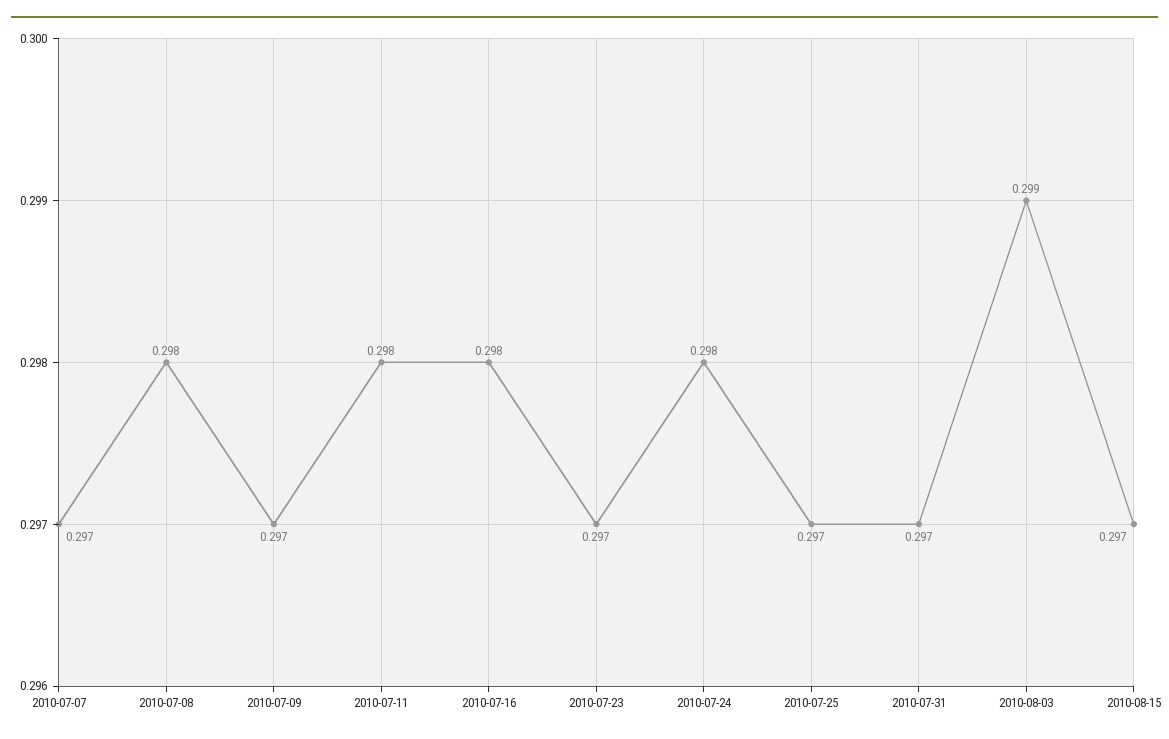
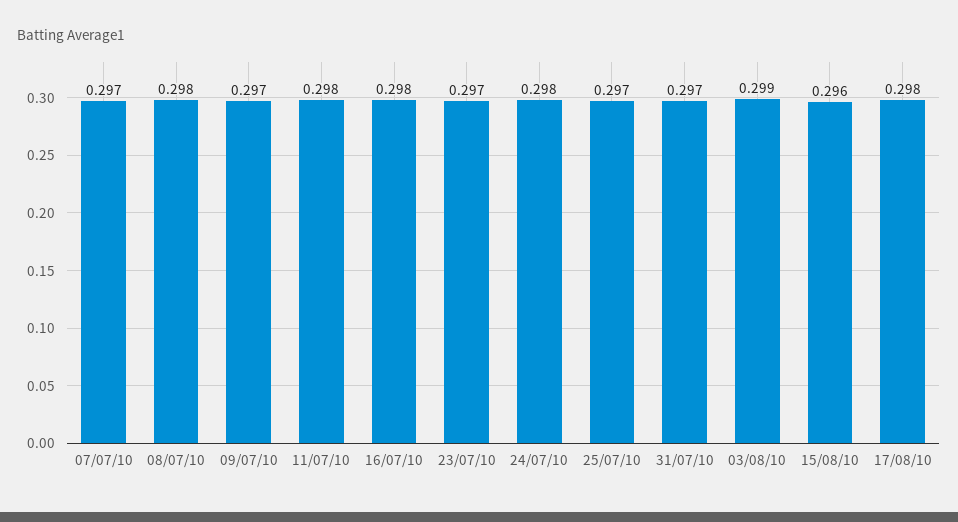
2010-08-15: 0.297 -> 0.296
17/08/10: none -> 0.298

